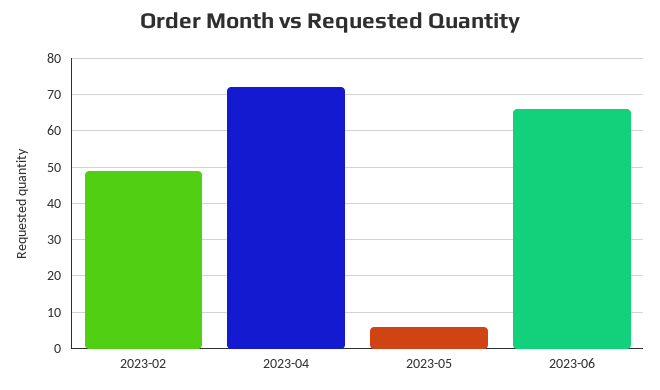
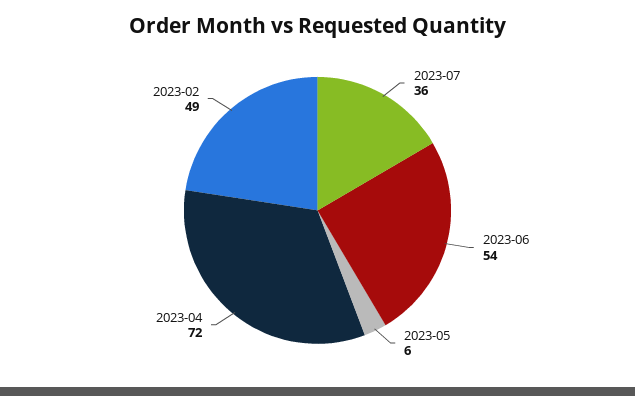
2023-06: 65 -> 54
2023-07: none -> 36

